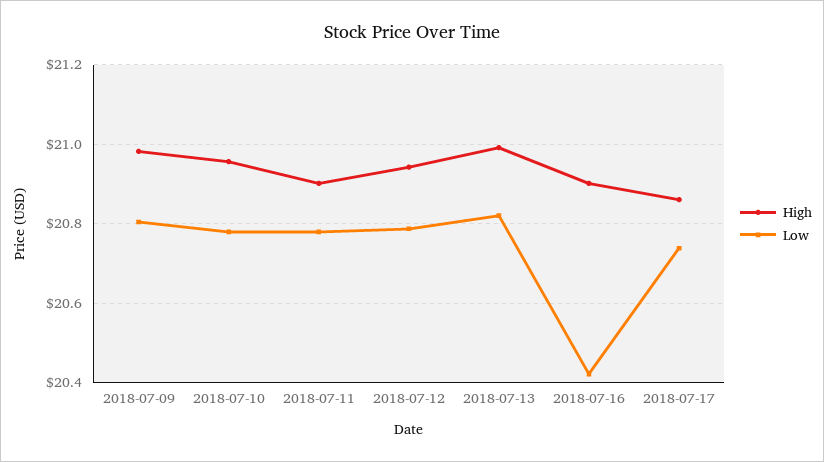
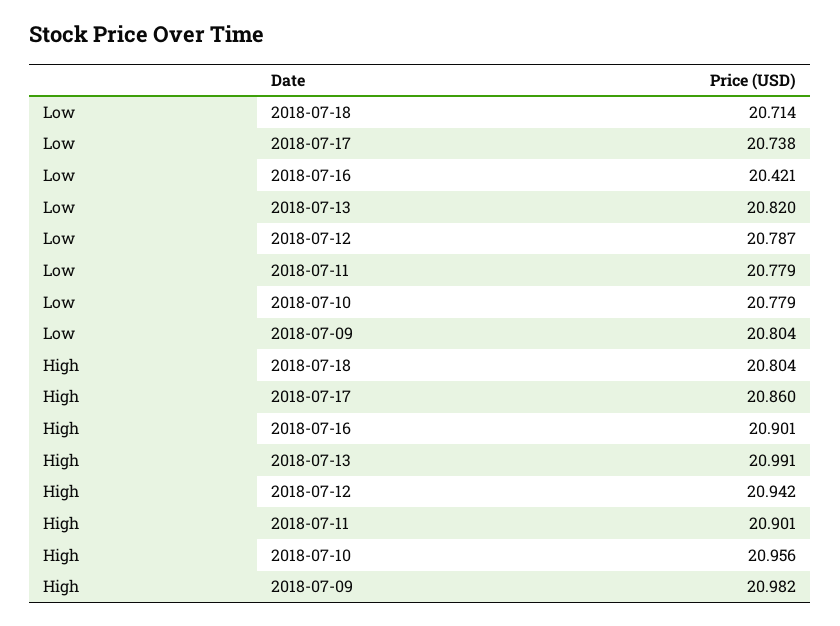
Low, 2018-07-18: none -> 20.714
High, 2018-07-18: none -> 20.804

